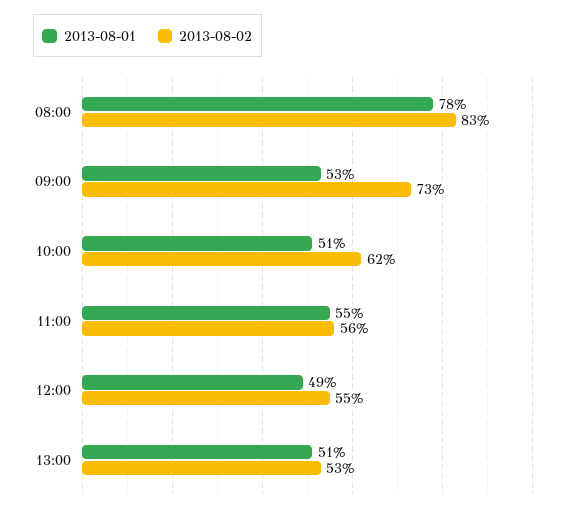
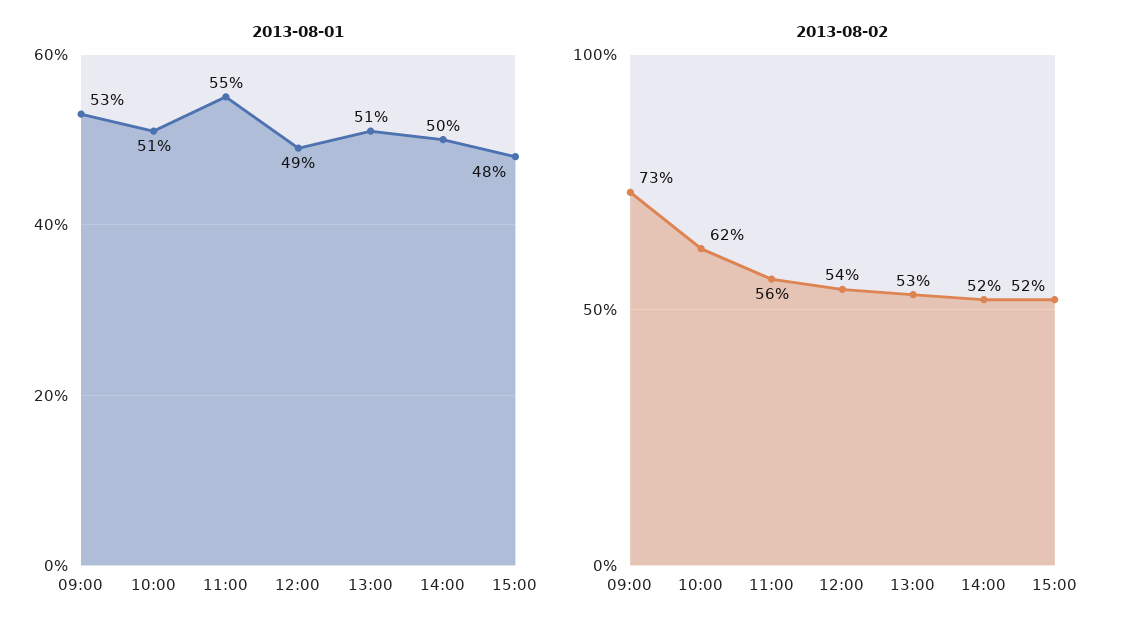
2013-08-01, 08:00: 78 -> none
2013-08-02, 08:00: 83 -> none
2013-08-02, 12:00: 55 -> 54
2013-08-01, 14:00: none -> 50
2013-08-01, 15:00: none -> 48
2013-08-02, 14:00: none -> 52
2013-08-02, 15:00: none -> 52

